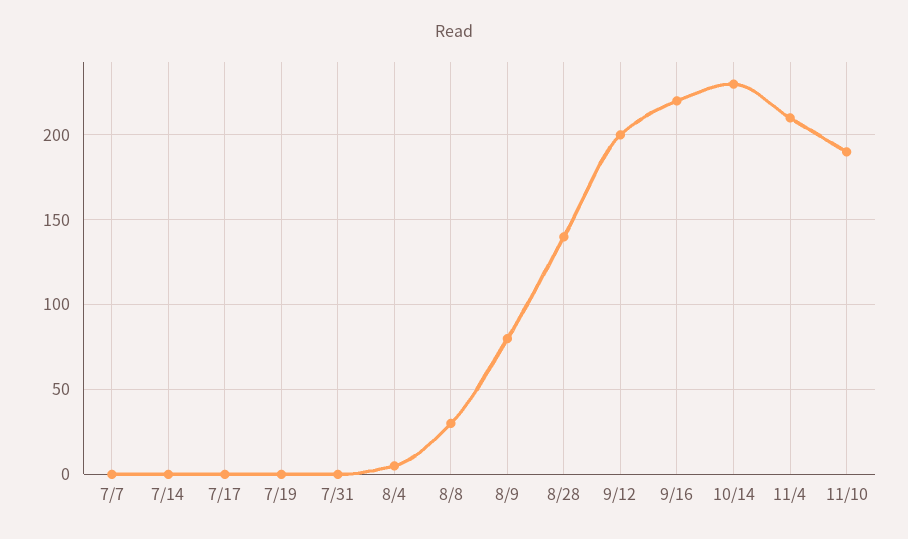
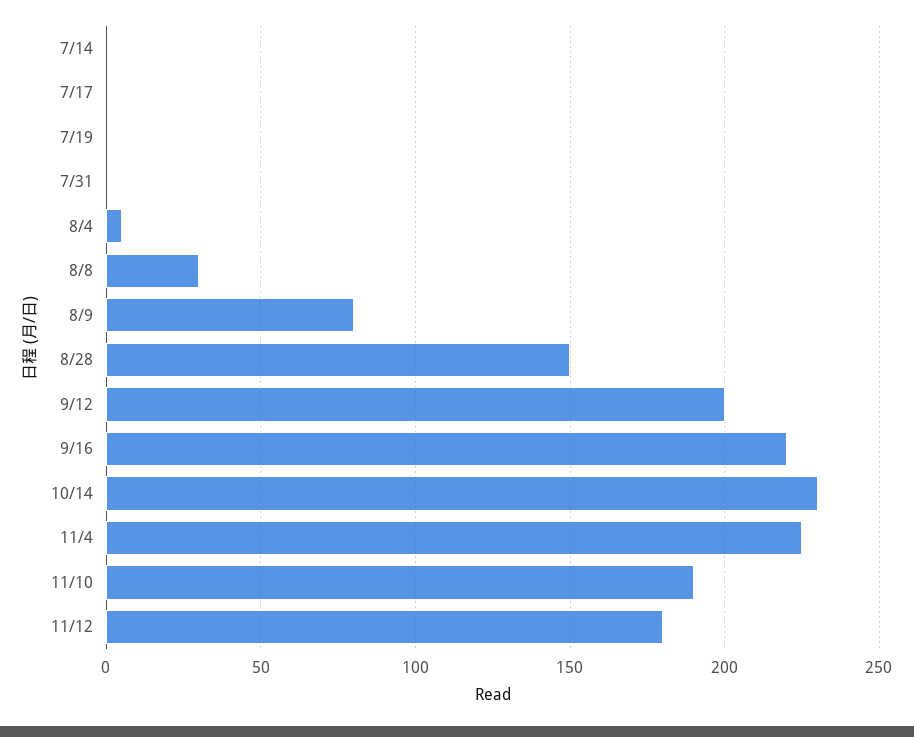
7/7: 0 -> none
8/28: 140 -> 150
11/4: 210 -> 225
11/12: none -> 180

